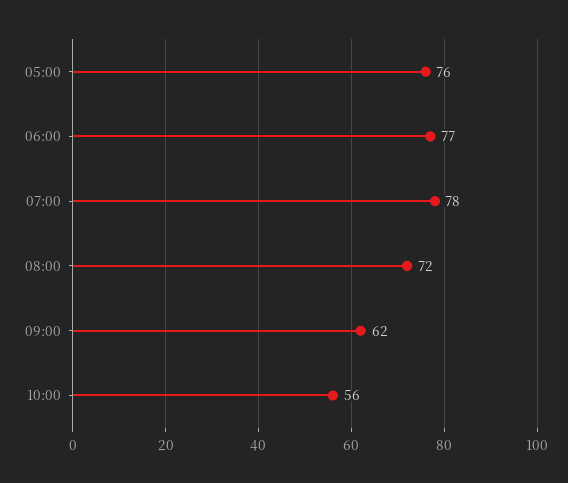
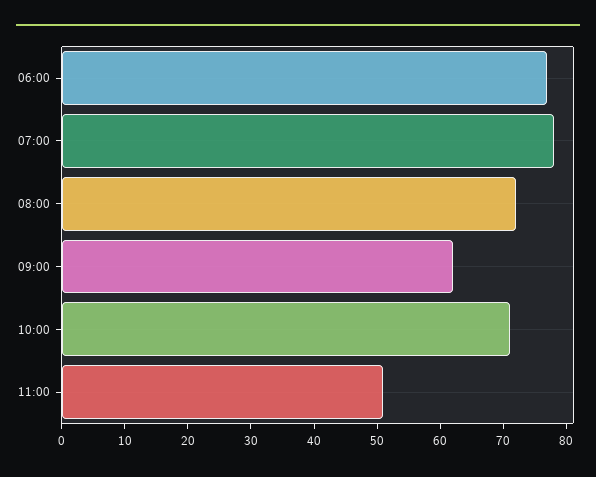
05:00: 76 -> none
10:00: 56 -> 70
11:00: none -> 50

